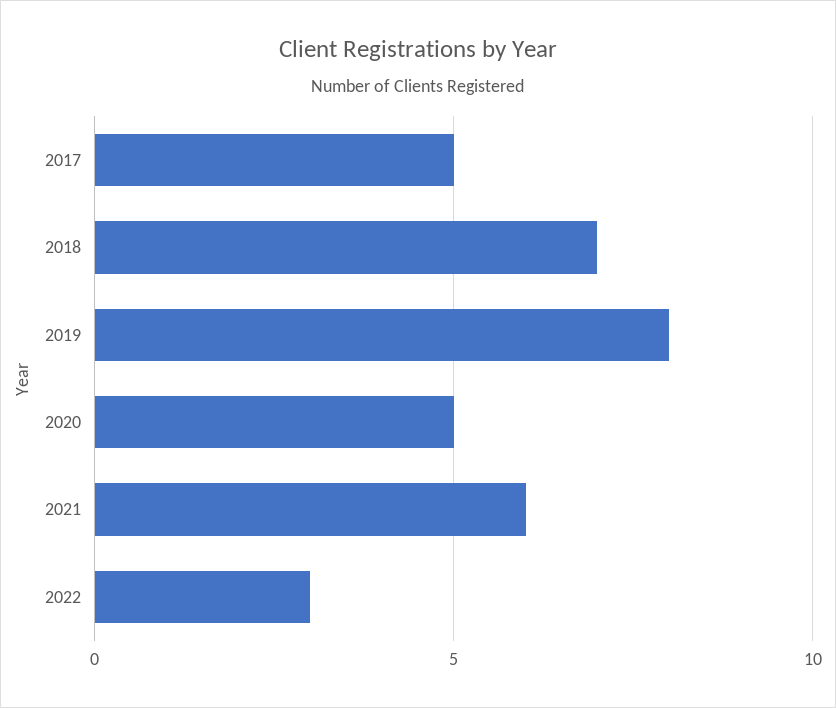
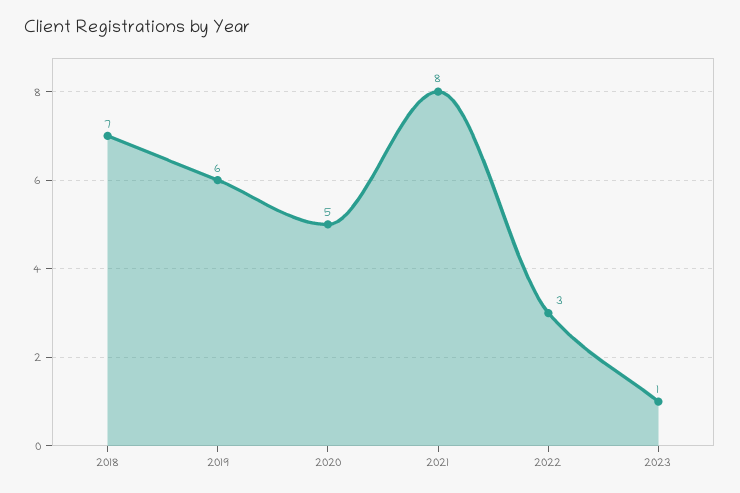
2017: 5 -> none
2019: 8 -> 6
2021: 6 -> 8
2023: none -> 1

